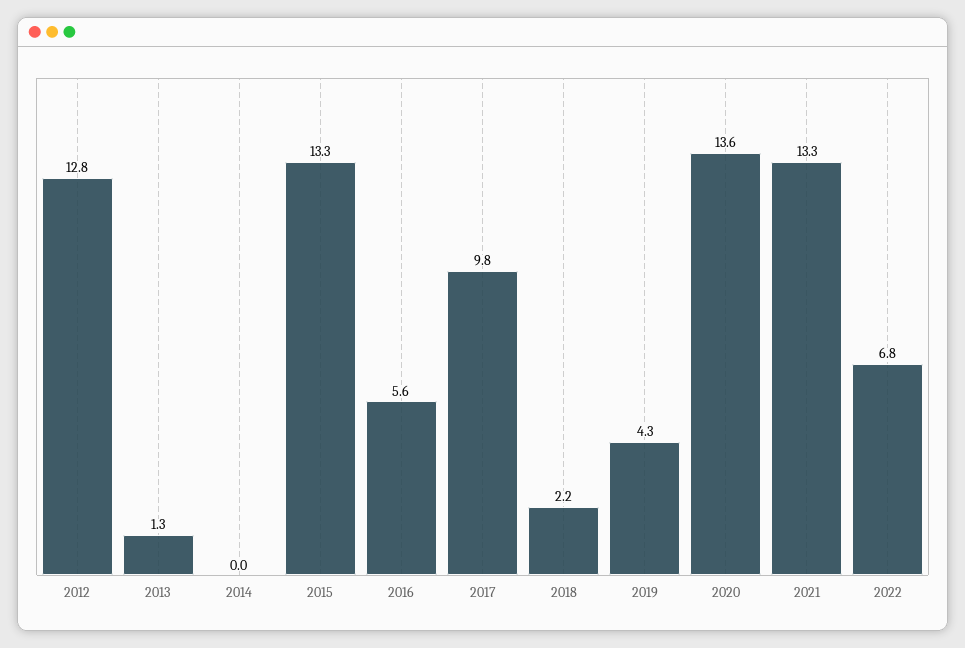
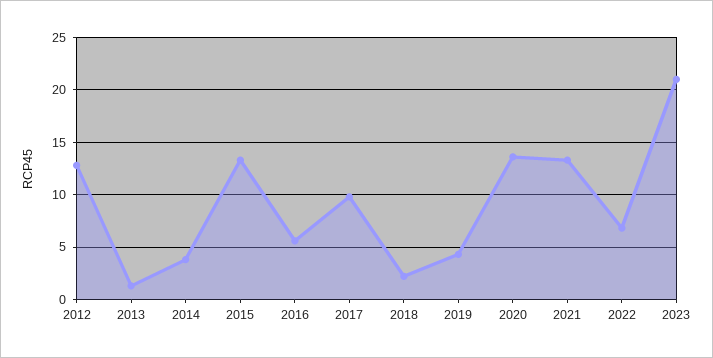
2014: 0 -> 4
2023: none -> 21

